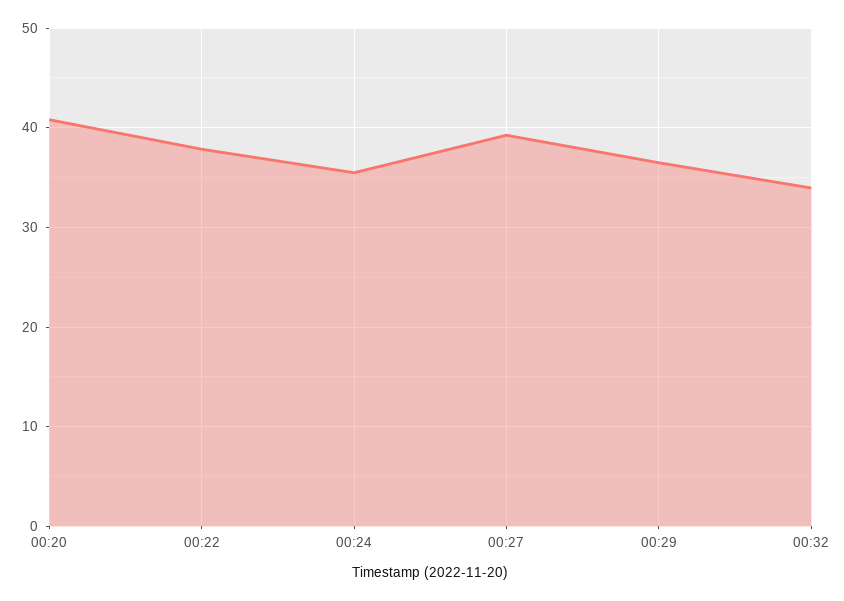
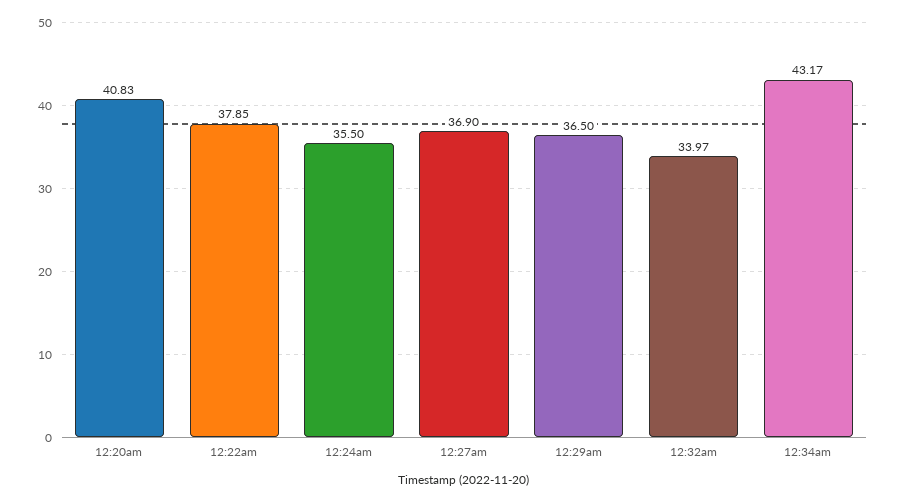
00:27: 39 -> 36.9
12:34am: none -> 43.17

